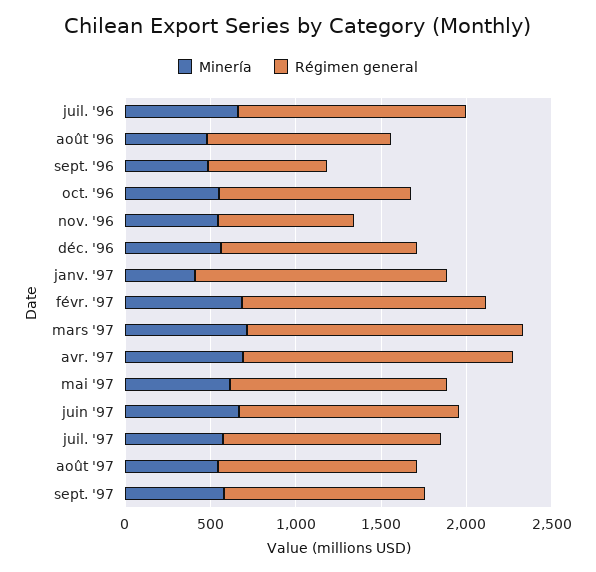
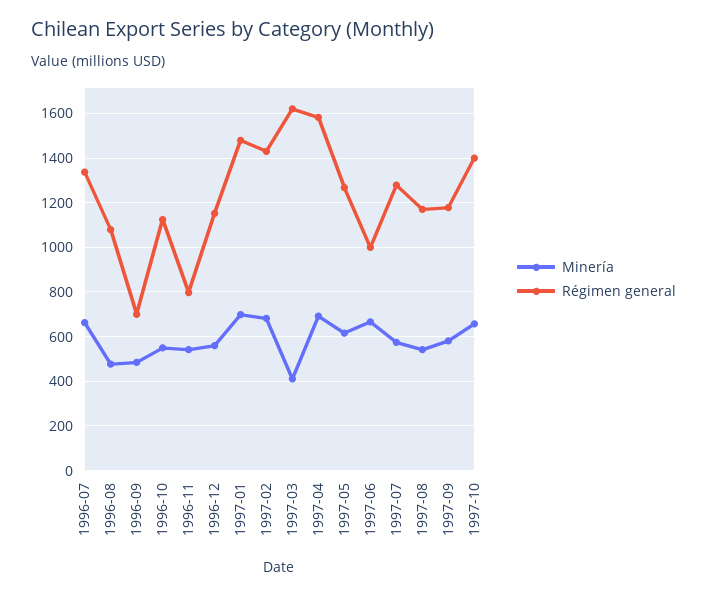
Minería, janv. '97: 400 -> 700
Minería, mars '97: 700 -> 400
Régimen general, juin '97: 1300 -> 1000
Minería, 1997-10: none -> 650
Régimen general, 1997-10: none -> 1400

